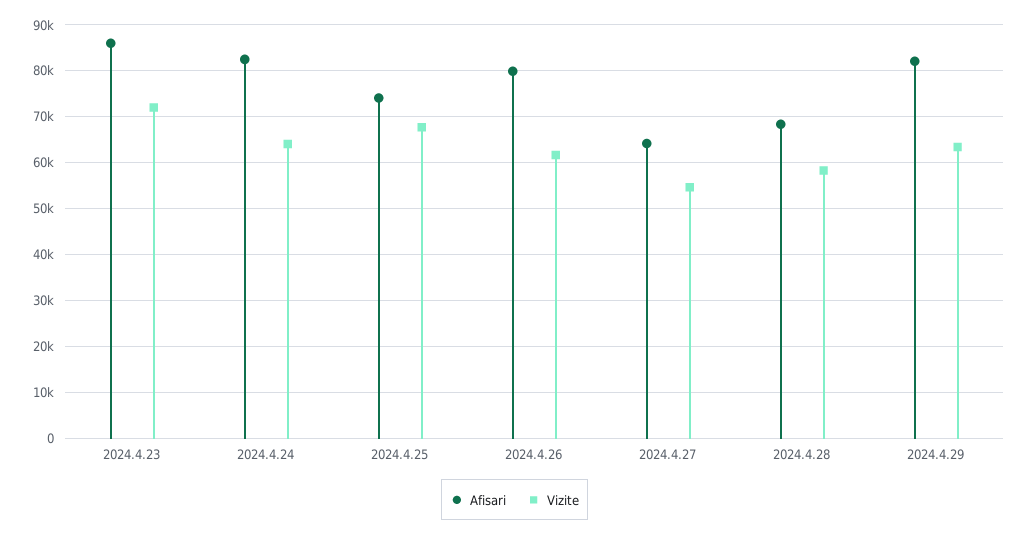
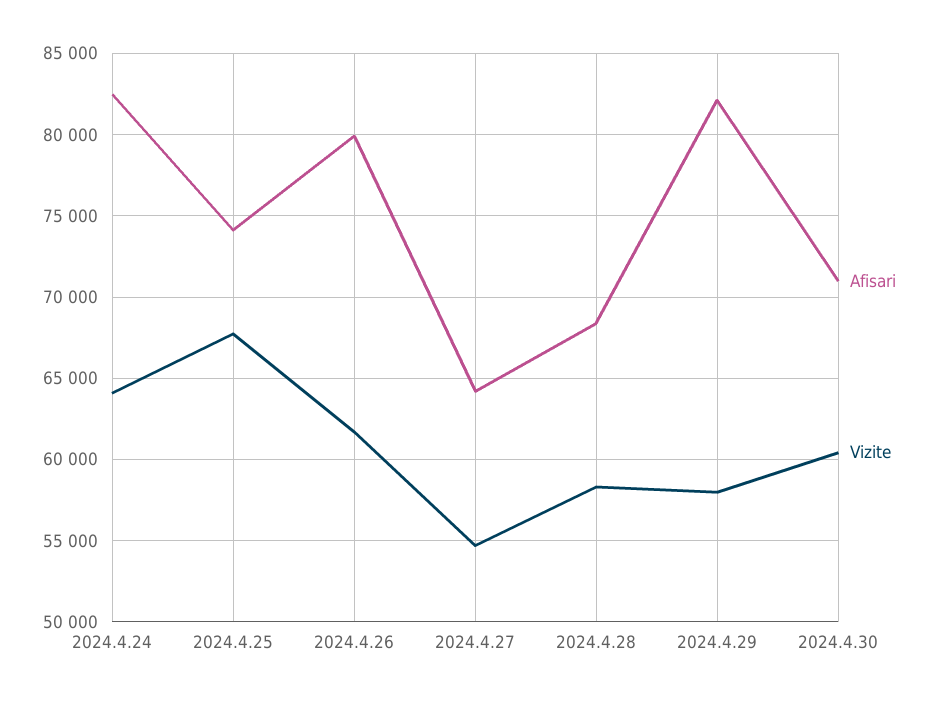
Afisari, 2024.4.23: 86000 -> none
Vizite, 2024.4.23: 72000 -> none
Vizite, 2024.4.29: 64000 -> 58000
Afisari, 2024.4.30: none -> 71000
Vizite, 2024.4.30: none -> 60500

